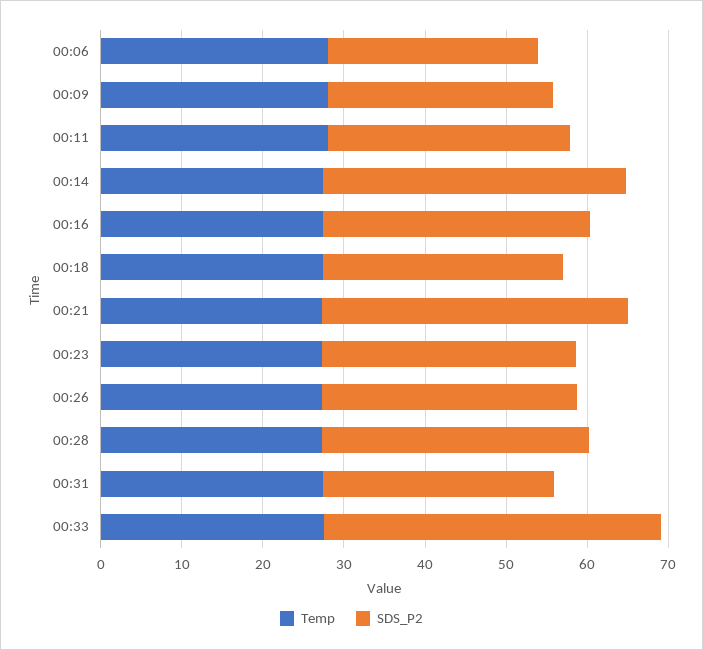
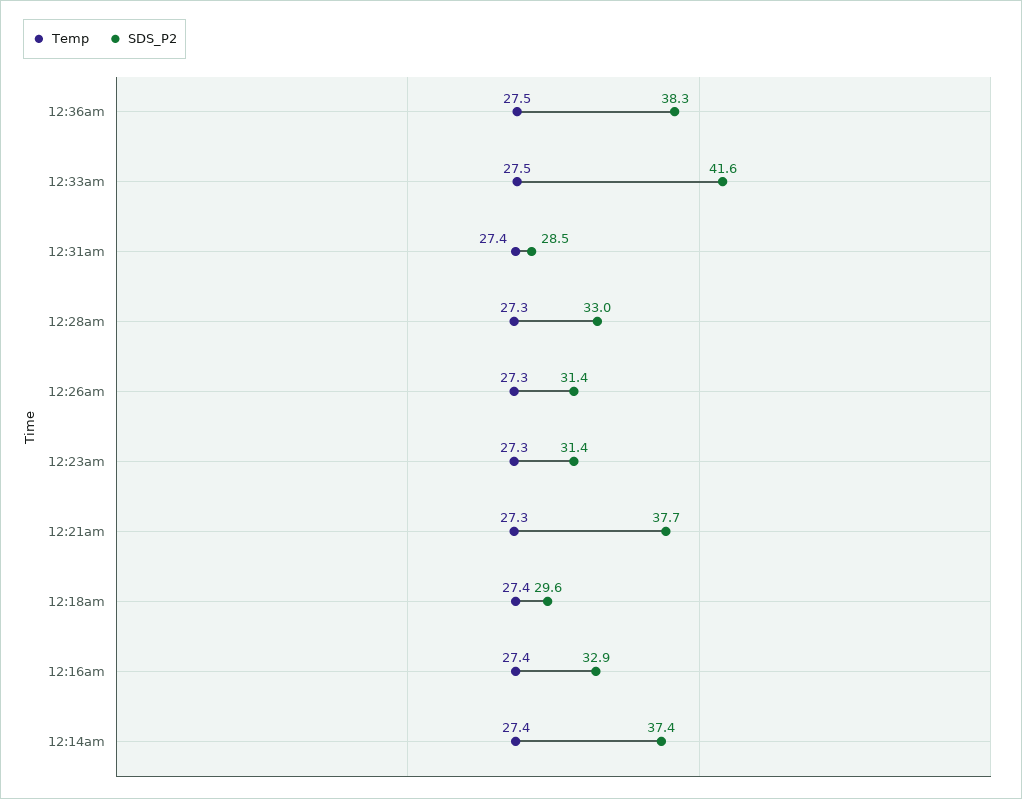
Temp, 00:06: 28 -> none
SDS_P2, 00:06: 26 -> none
Temp, 00:09: 28 -> none
SDS_P2, 00:09: 28 -> none
Temp, 00:11: 28 -> none
SDS_P2, 00:11: 30 -> none
Temp, 12:36am: none -> 27.5
SDS_P2, 12:36am: none -> 38.3

